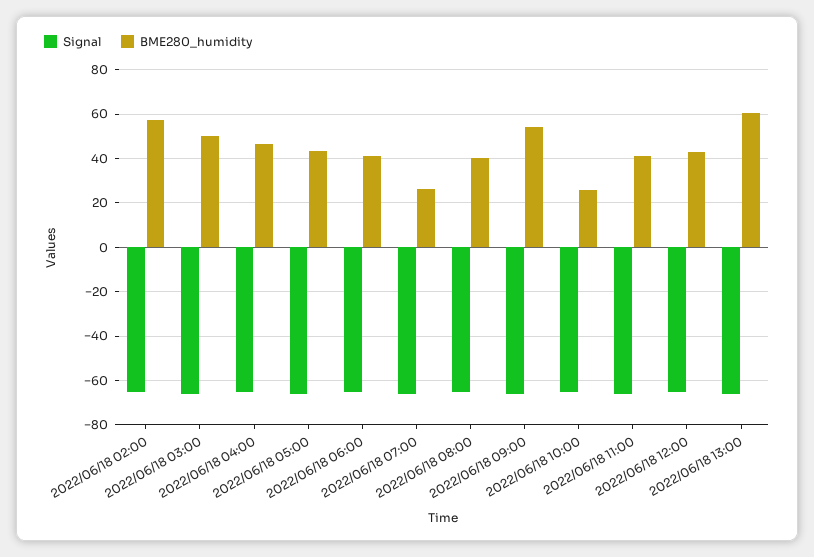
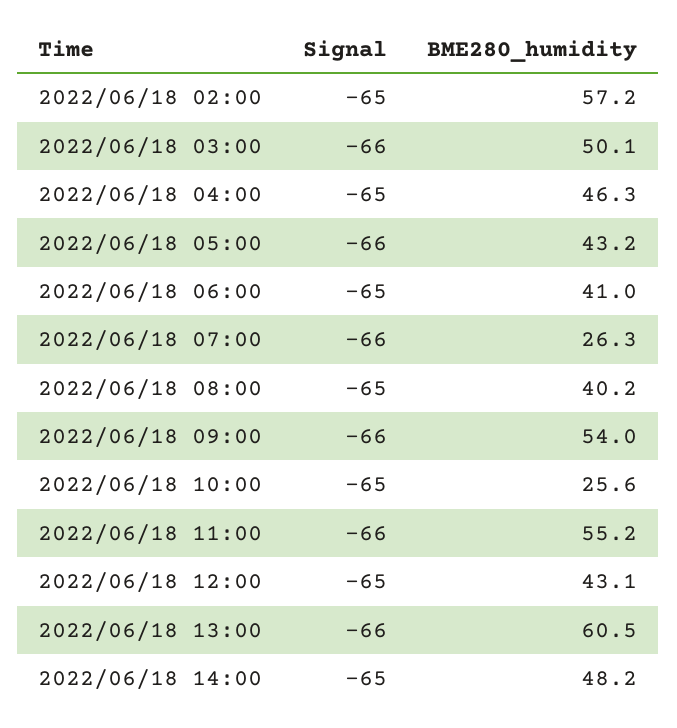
BME280_humidity, 2022/06/18 11:00: 40 -> 55.2
Signal, 2022/06/18 14:00: none -> -65
BME280_humidity, 2022/06/18 14:00: none -> 48.2

